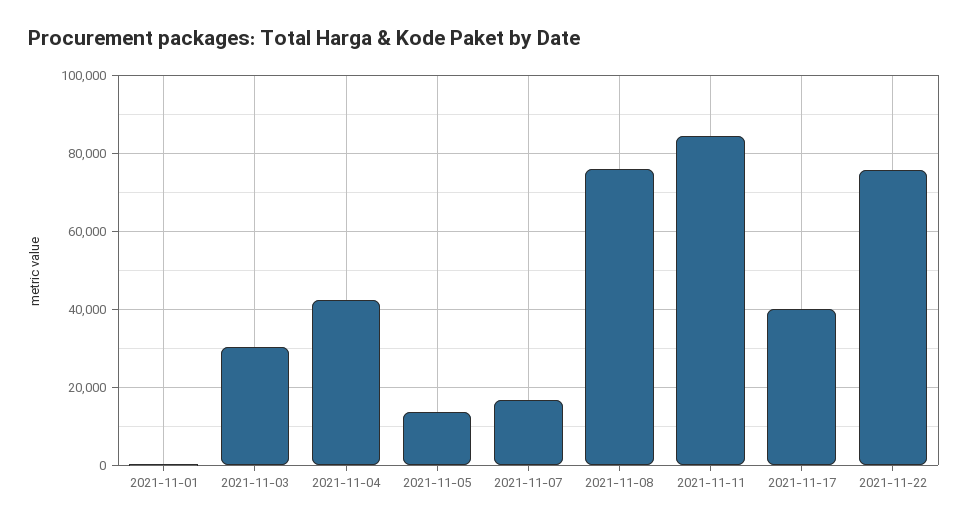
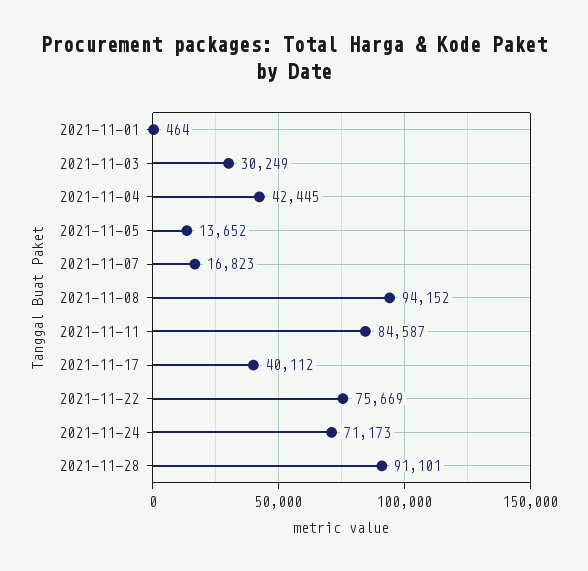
2021-11-08: 76000 -> 94152
2021-11-24: none -> 71173
2021-11-28: none -> 91101

